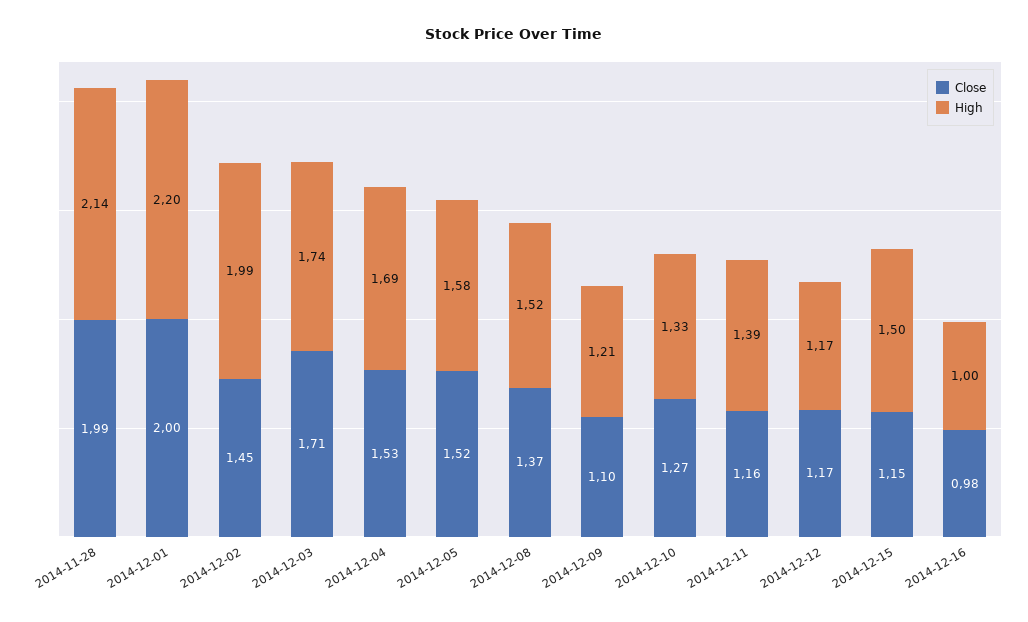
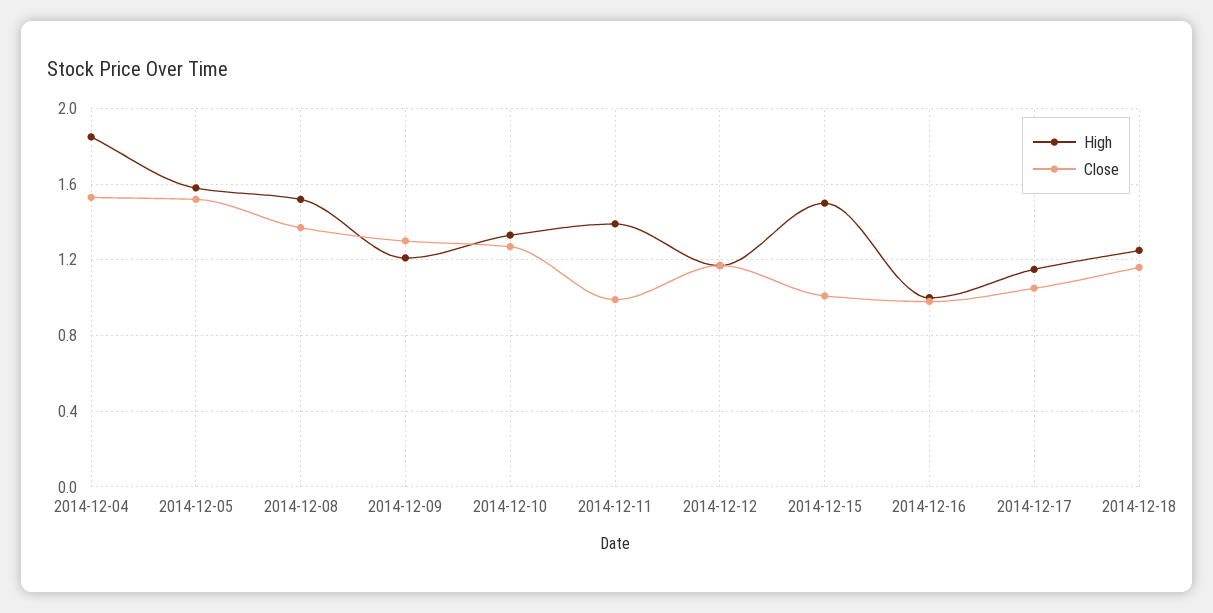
Close, 2014-11-28: 1.99 -> none
High, 2014-11-28: 2.14 -> none
Close, 2014-12-01: 2 -> none
High, 2014-12-01: 2.2 -> none
Close, 2014-12-02: 1.45 -> none
High, 2014-12-02: 1.99 -> none
Close, 2014-12-03: 1.71 -> none
High, 2014-12-03: 1.74 -> none
High, 2014-12-04: 1.69 -> 1.85
Close, 2014-12-09: 1.1 -> 1.3
Close, 2014-12-11: 1.16 -> 1
Close, 2014-12-15: 1.15 -> 1
High, 2014-12-17: none -> 1.15
Close, 2014-12-17: none -> 1.05
High, 2014-12-18: none -> 1.25
Close, 2014-12-18: none -> 1.15

